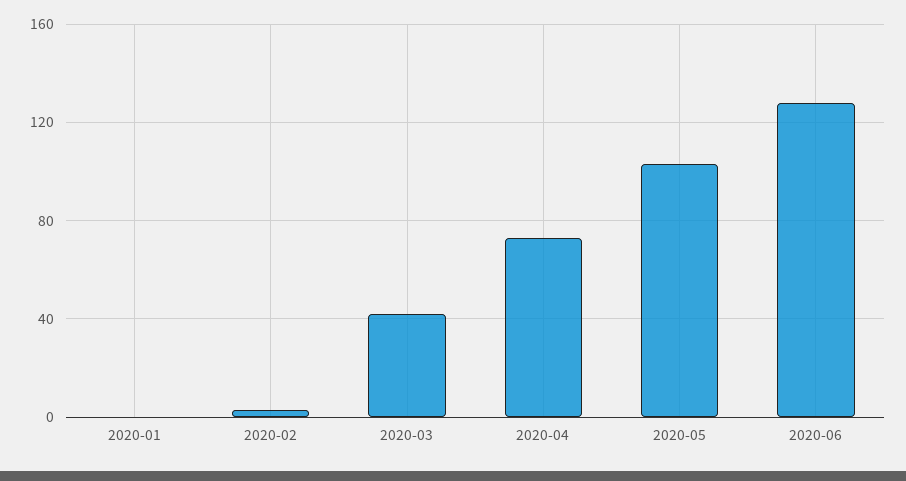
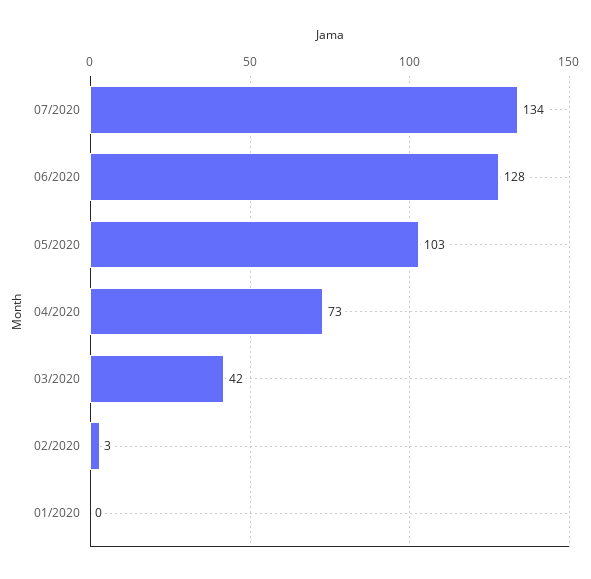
07/2020: none -> 134

